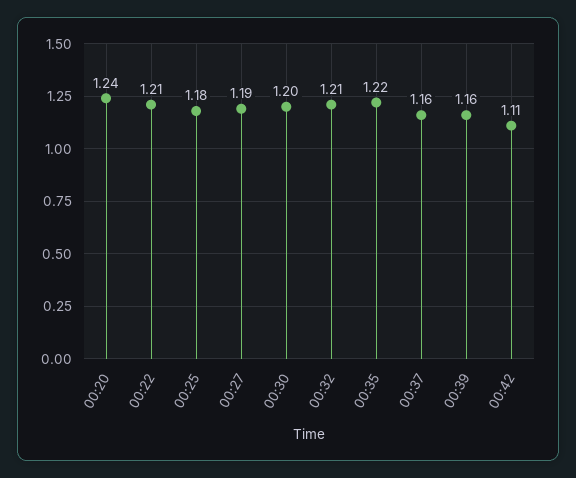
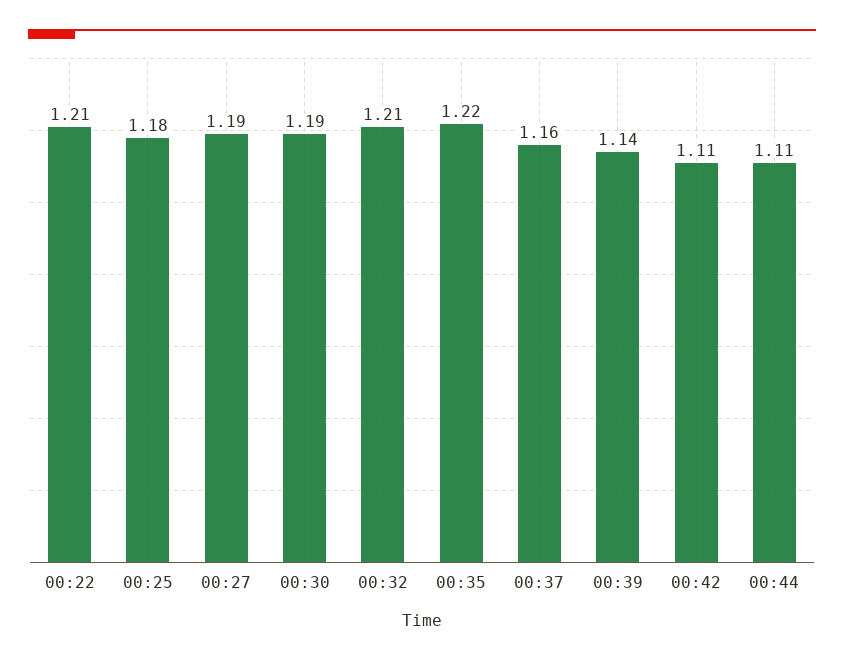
00:20: 1.24 -> none
00:30: 1.2 -> 1.19
00:39: 1.16 -> 1.14
00:44: none -> 1.11

